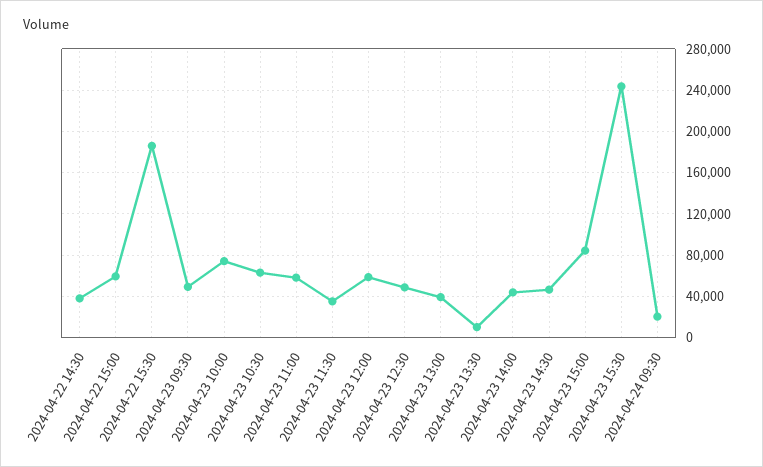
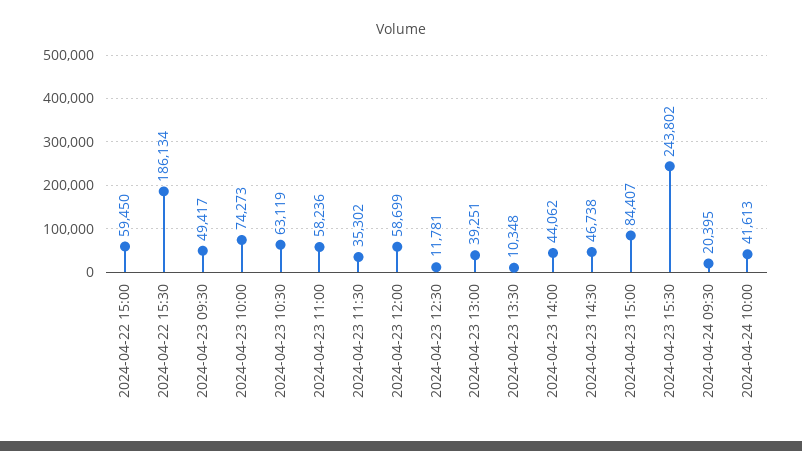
2024-04-22 14:30: 40000 -> none
2024-04-23 12:30: 50000 -> 11781
2024-04-24 10:00: none -> 41613

